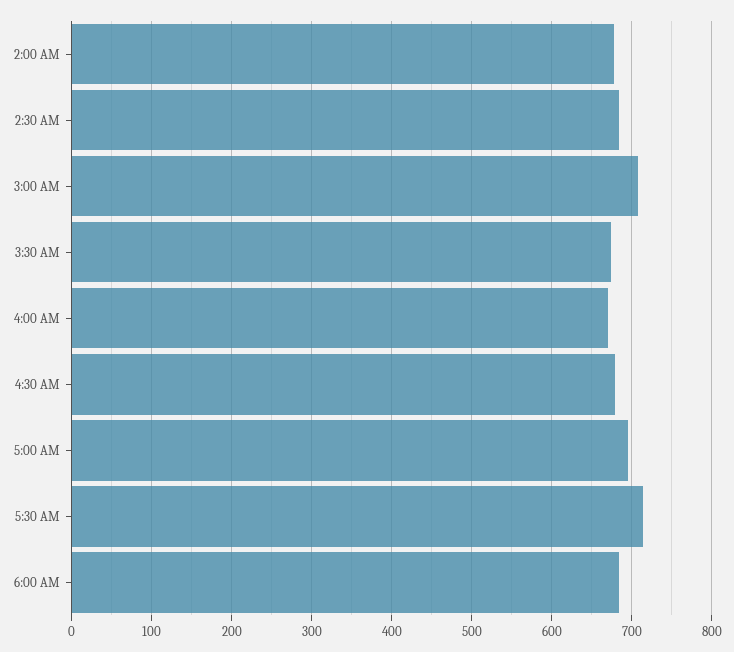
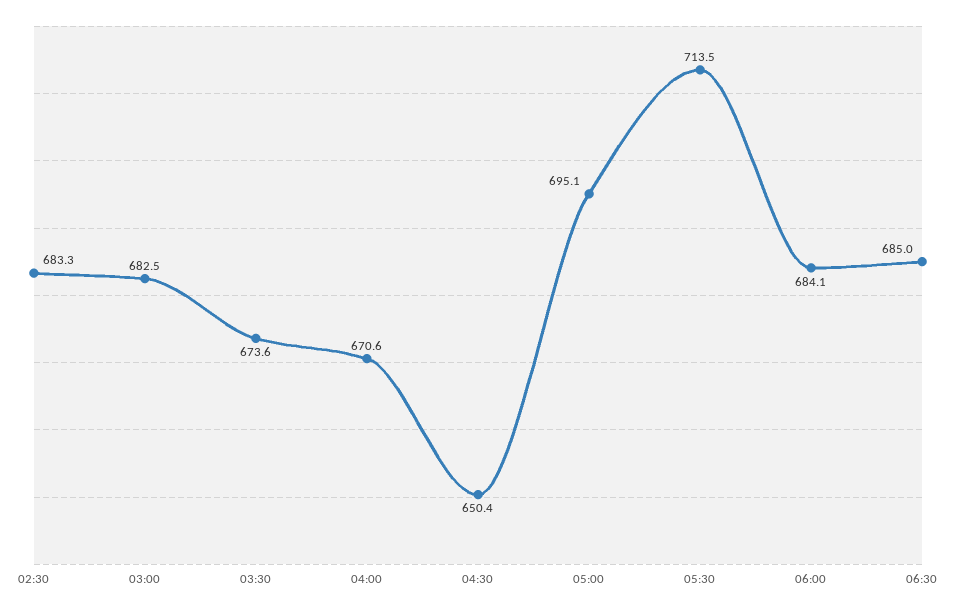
2:00 AM: 680 -> none
3:00 AM: 710 -> 682.5
4:30 AM: 680 -> 650.4
06:30: none -> 685

